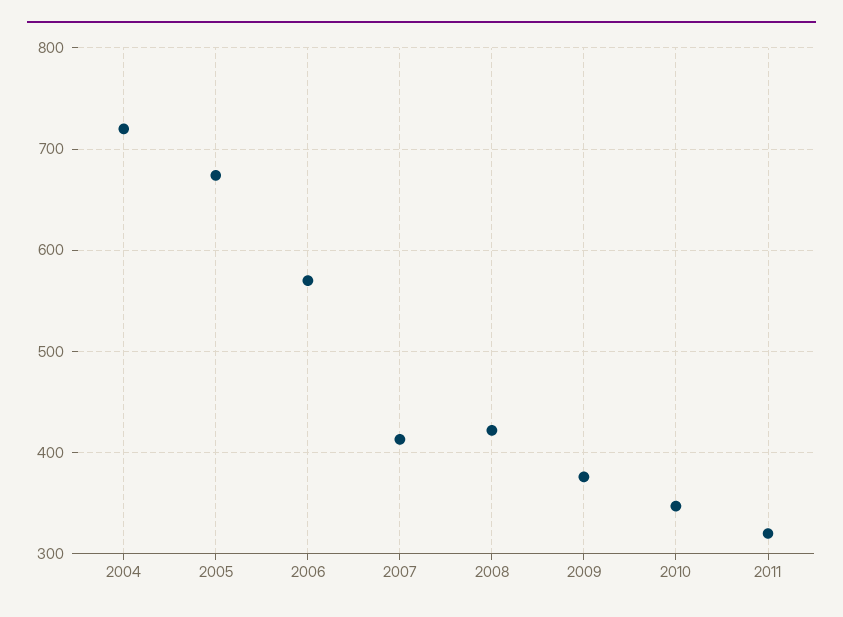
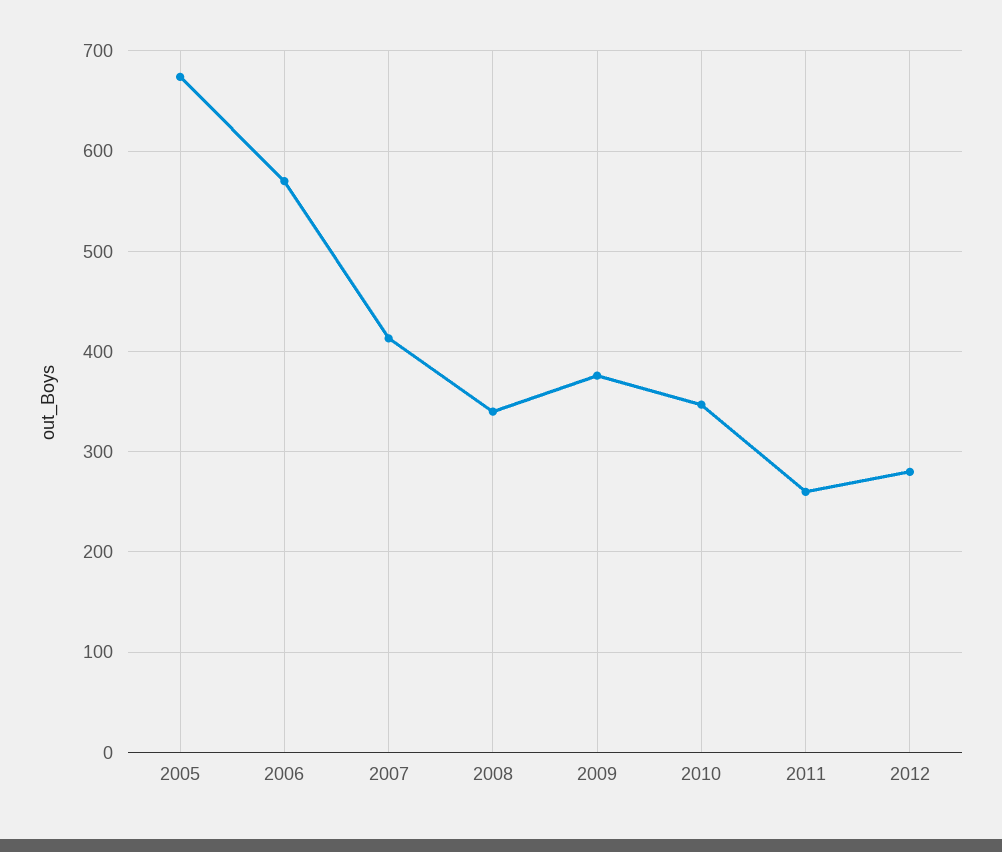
2004: 720 -> none
2008: 420 -> 340
2011: 320 -> 260
2012: none -> 280

